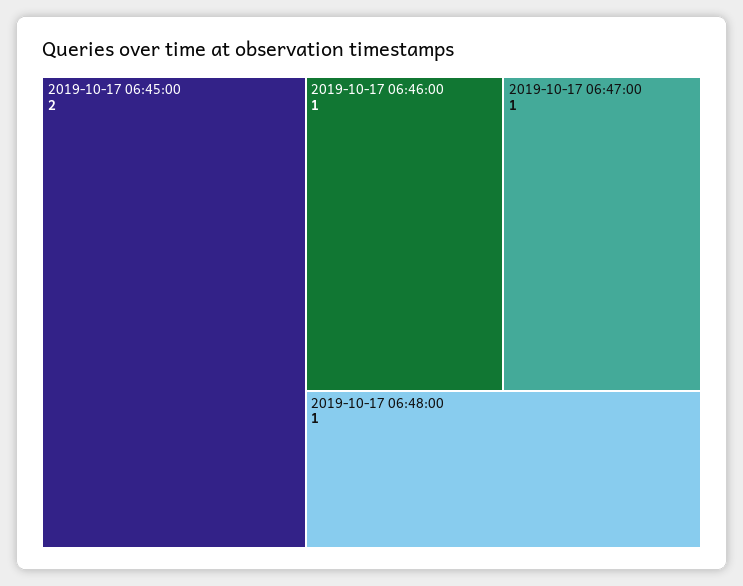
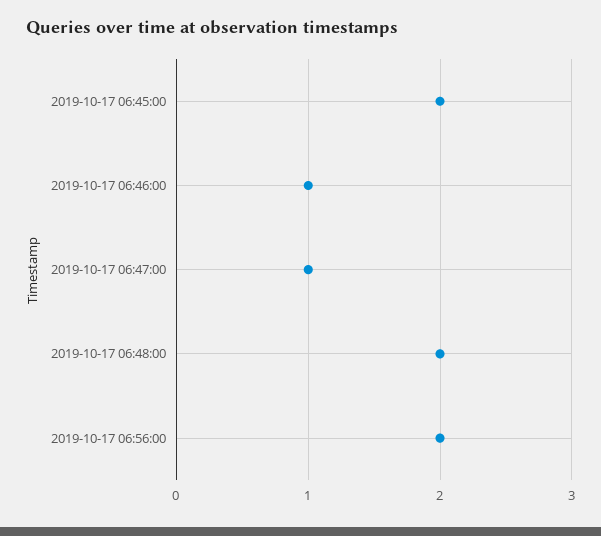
2019-10-17 06:48:00: 1 -> 2
2019-10-17 06:56:00: none -> 2

